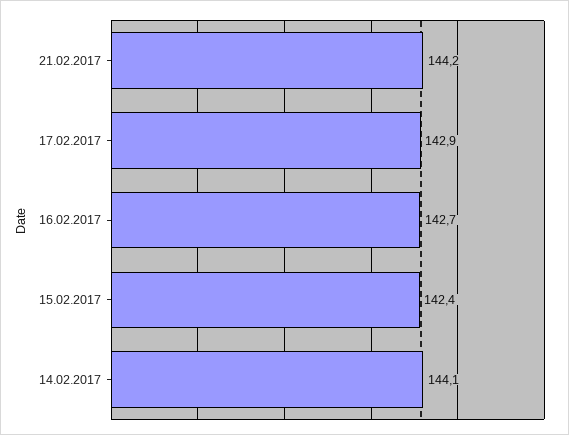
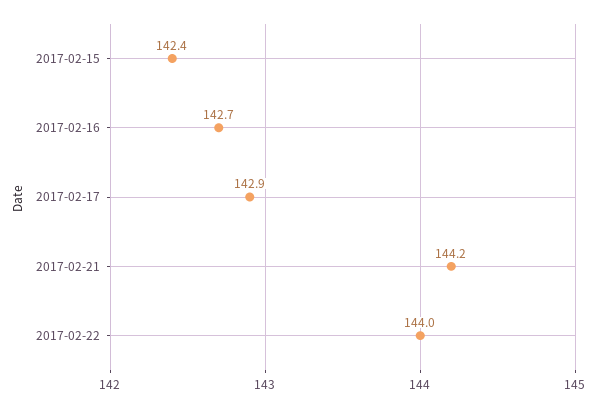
14.02.2017: 144.1 -> none
2017-02-22: none -> 144

